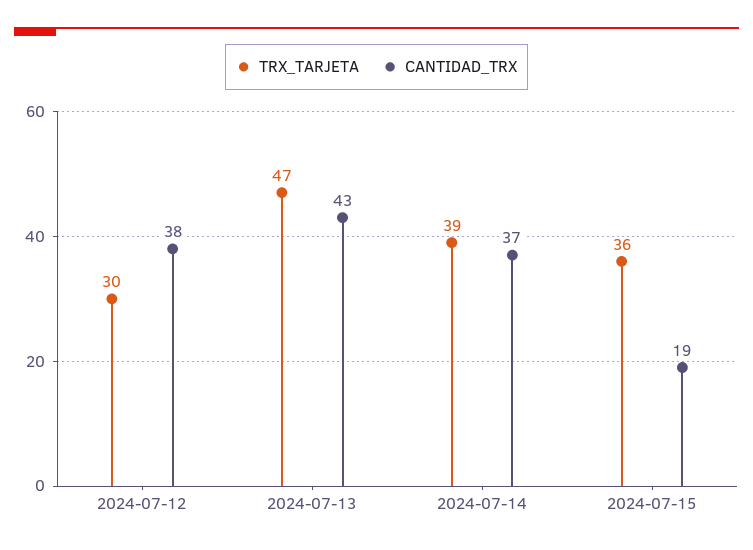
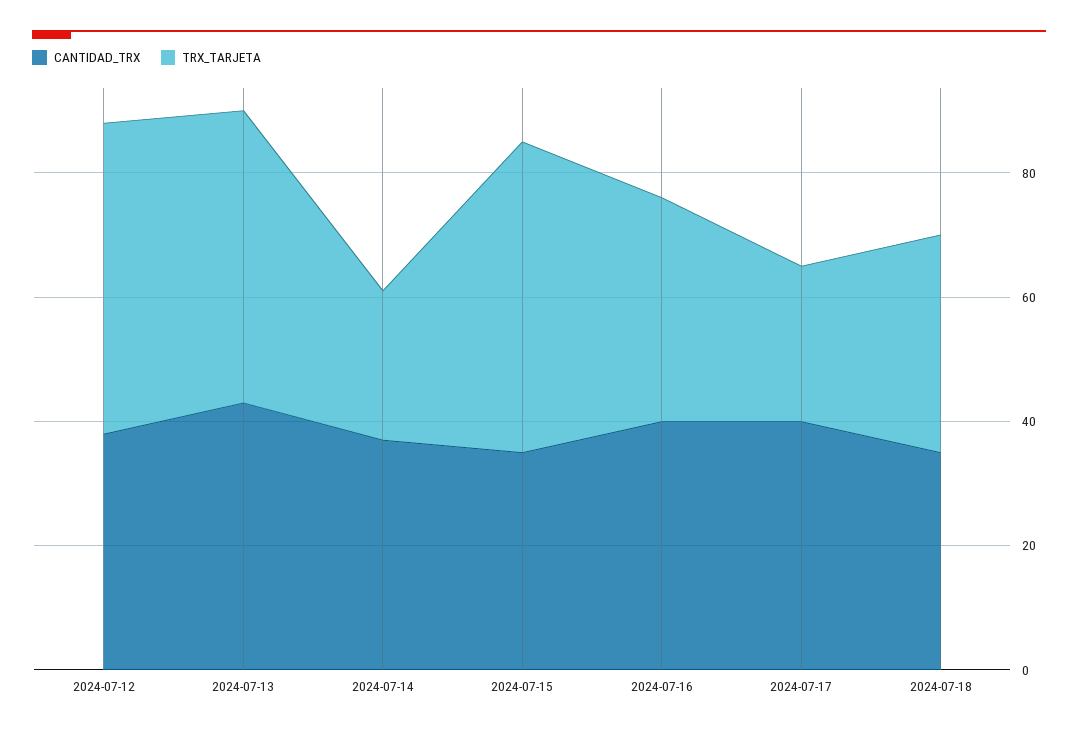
TRX_TARJETA, 2024-07-12: 30 -> 50
TRX_TARJETA, 2024-07-14: 39 -> 25
TRX_TARJETA, 2024-07-15: 36 -> 50
CANTIDAD_TRX, 2024-07-15: 19 -> 35
CANTIDAD_TRX, 2024-07-16: none -> 40
TRX_TARJETA, 2024-07-16: none -> 35
CANTIDAD_TRX, 2024-07-17: none -> 40
TRX_TARJETA, 2024-07-17: none -> 25
CANTIDAD_TRX, 2024-07-18: none -> 35
TRX_TARJETA, 2024-07-18: none -> 35

